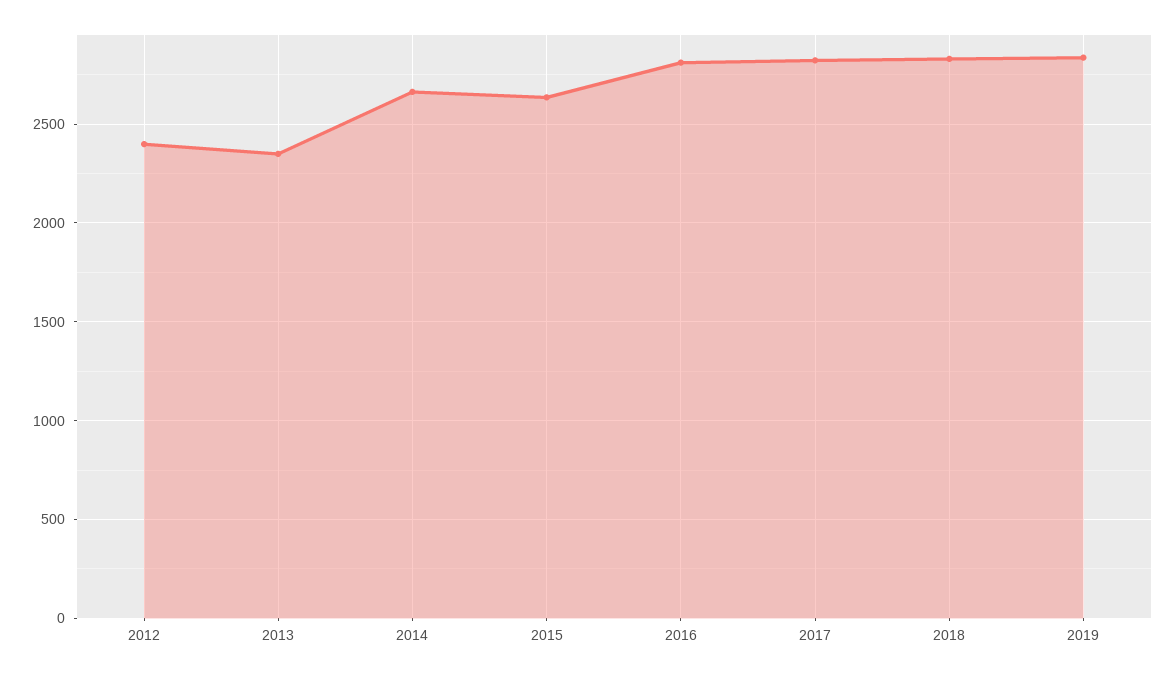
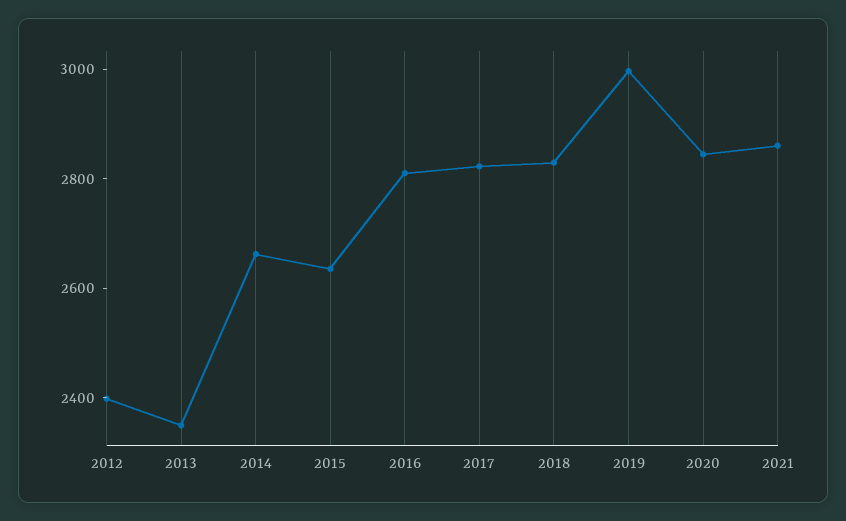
2019: 2850 -> 3000
2020: none -> 2850
2021: none -> 2850

